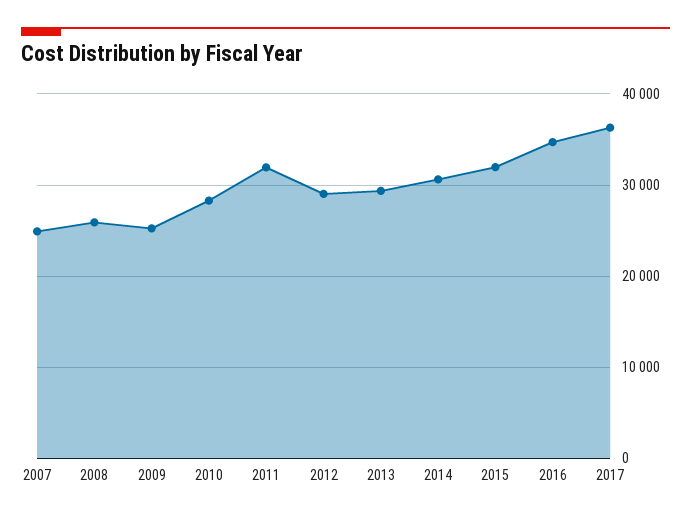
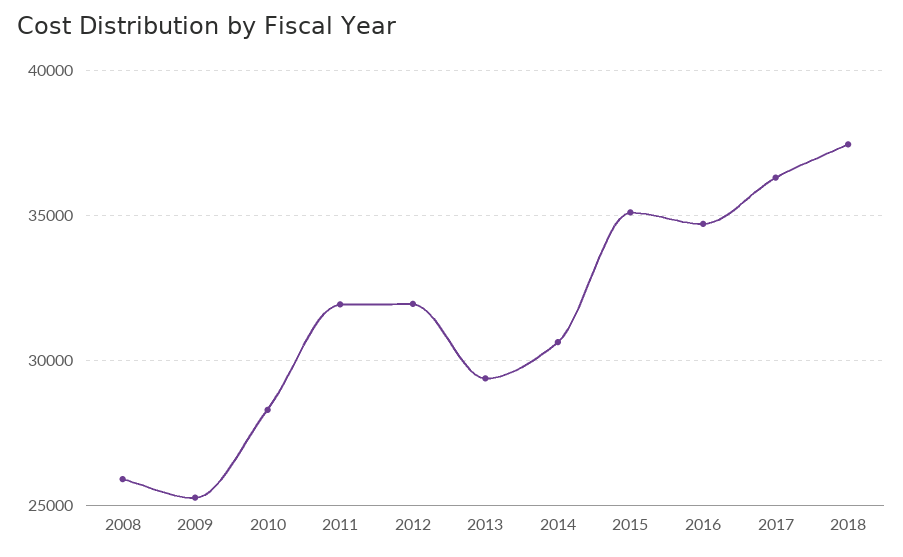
2007: 25000 -> none
2012: 29000 -> 32000
2015: 32000 -> 35000
2018: none -> 37500

